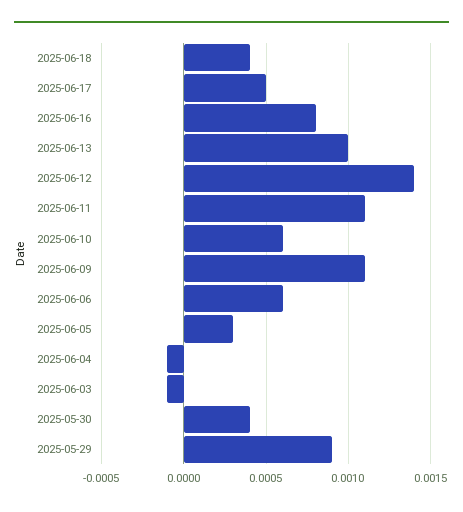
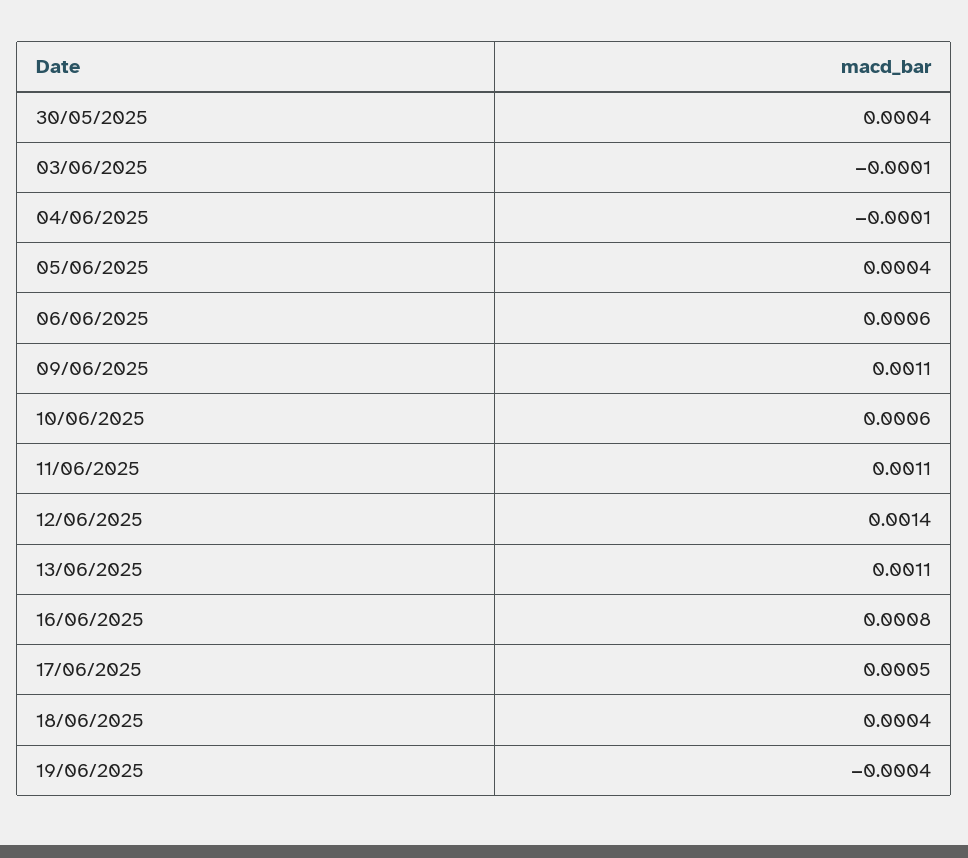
2025-06-13: 0.001 -> 0.0011
2025-06-05: 0.0003 -> 0.0004
2025-05-29: 0.0009 -> none
19/06/2025: none -> -0.0004

